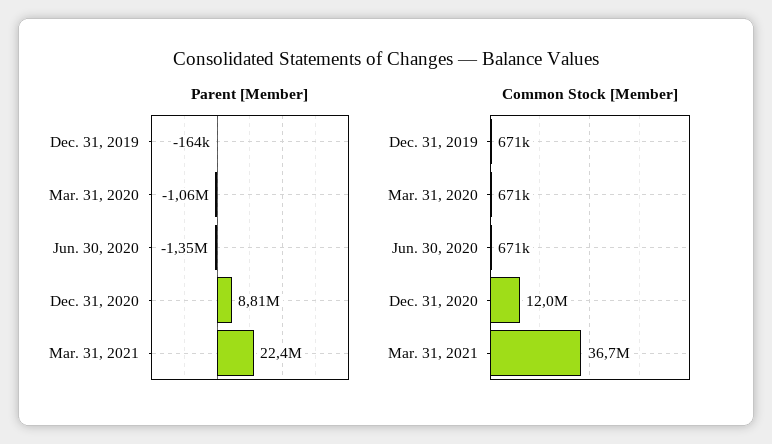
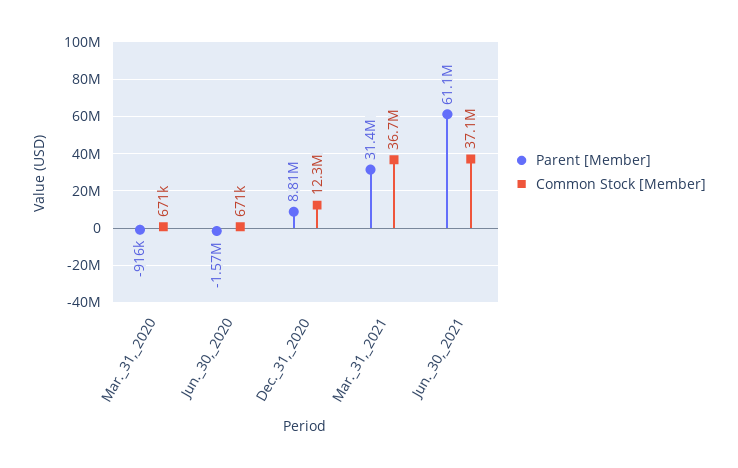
Parent [Member], Dec. 31, 2019: -164000 -> none
Parent [Member], Mar. 31, 2020: -1060000 -> -916000
Parent [Member], Jun. 30, 2020: -1350000 -> -1570000
Parent [Member], Mar. 31, 2021: 22400000 -> 31400000
Common Stock [Member], Dec. 31, 2019: 671000 -> none
Common Stock [Member], Dec. 31, 2020: 12000000 -> 12300000
Parent [Member], Jun._30,_2021: none -> 61100000
Common Stock [Member], Jun._30,_2021: none -> 37100000

